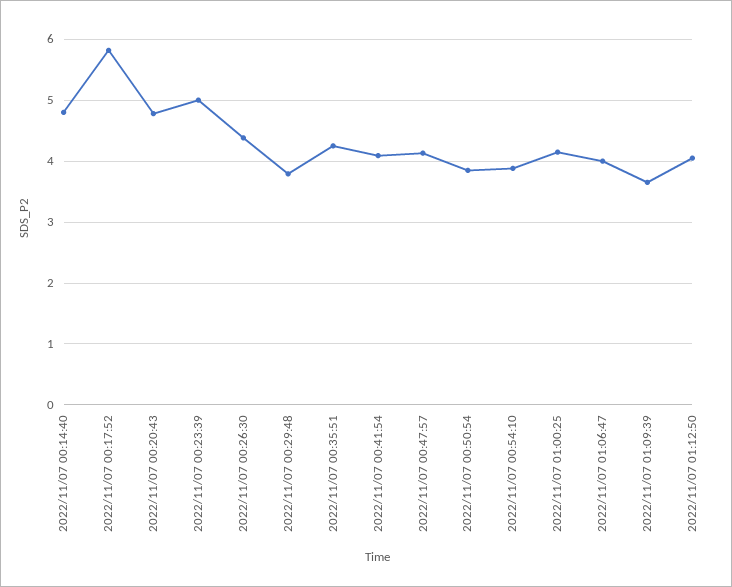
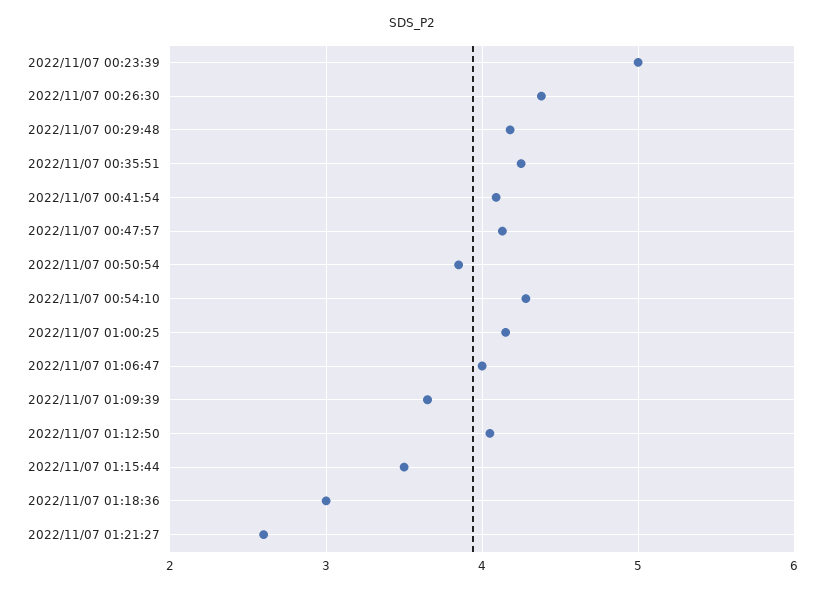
2022/11/07 00:14:40: 4.8 -> none
2022/11/07 00:17:52: 5.8 -> none
2022/11/07 00:20:43: 4.8 -> none
2022/11/07 00:29:48: 3.8 -> 4.2
2022/11/07 00:54:10: 3.9 -> 4.3
2022/11/07 01:15:44: none -> 3.5
2022/11/07 01:18:36: none -> 3
2022/11/07 01:21:27: none -> 2.6

